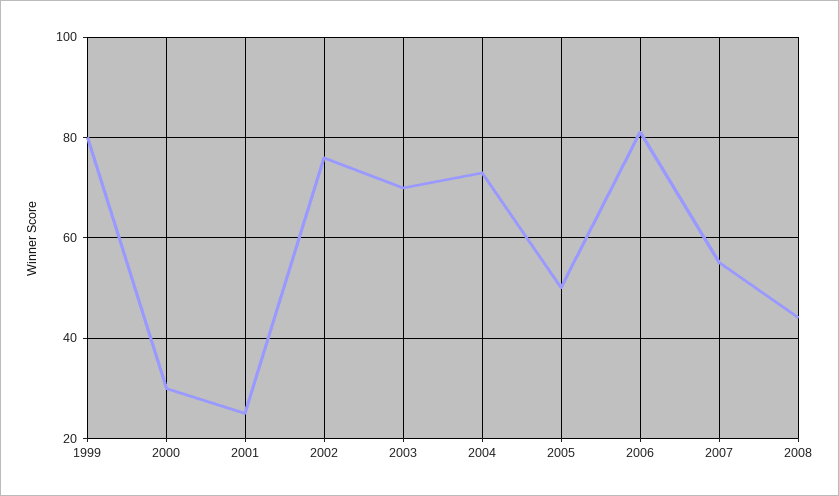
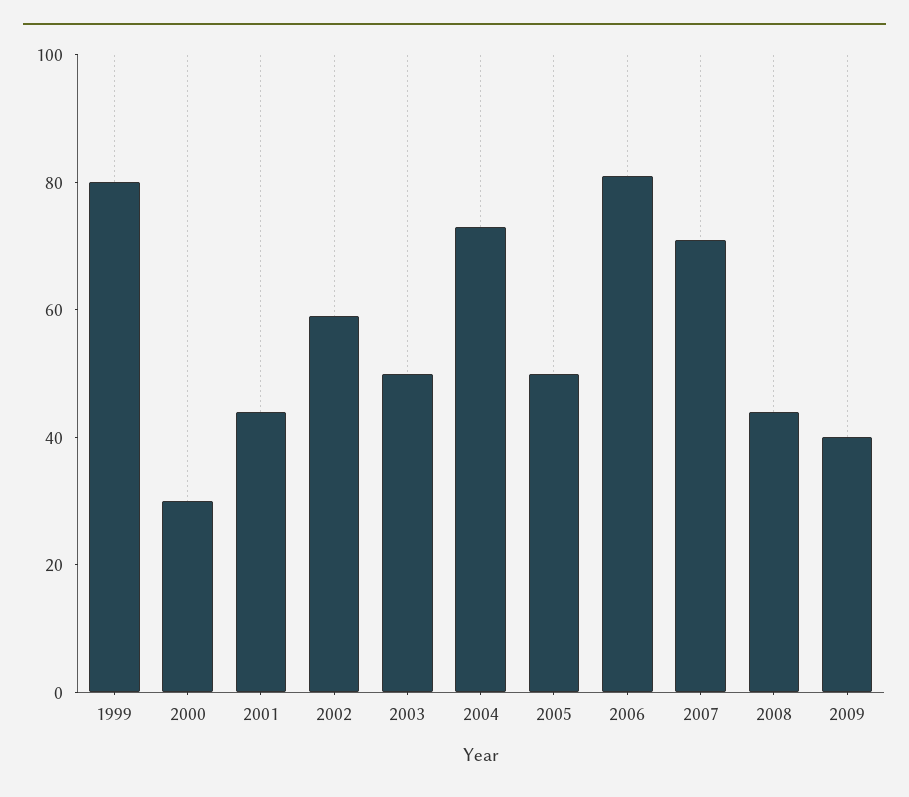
2001: 25 -> 45
2002: 75 -> 60
2003: 70 -> 50
2007: 55 -> 70
2009: none -> 40

